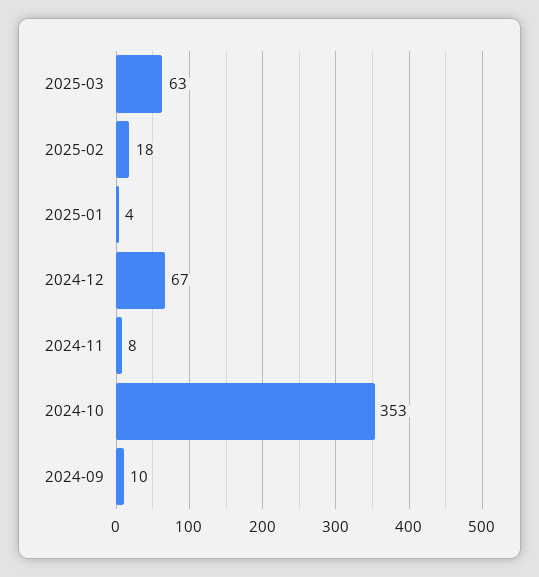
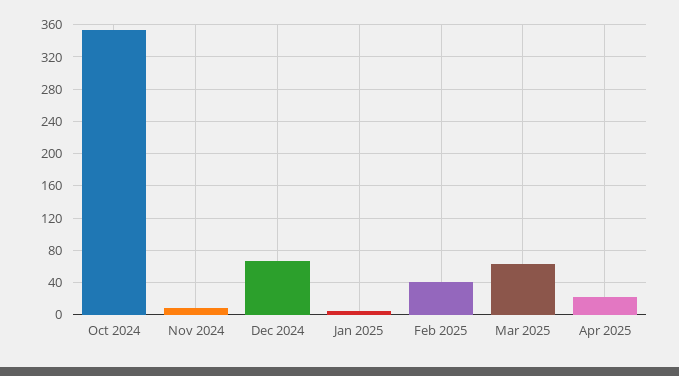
2025-02: 18 -> 40
2024-09: 10 -> none
Apr 2025: none -> 20

